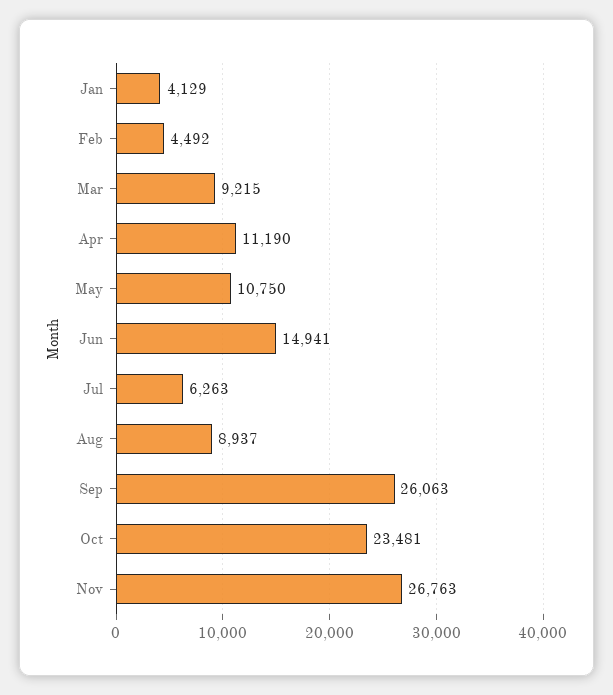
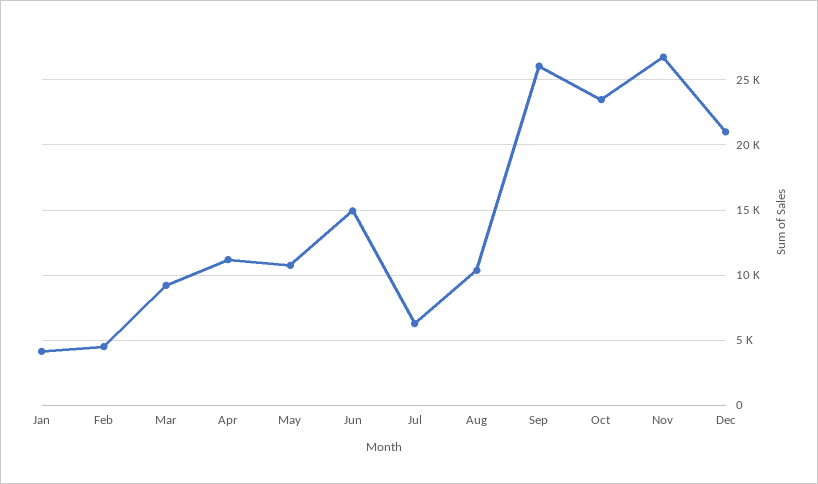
Aug: 8937 -> 10500
Dec: none -> 21000

